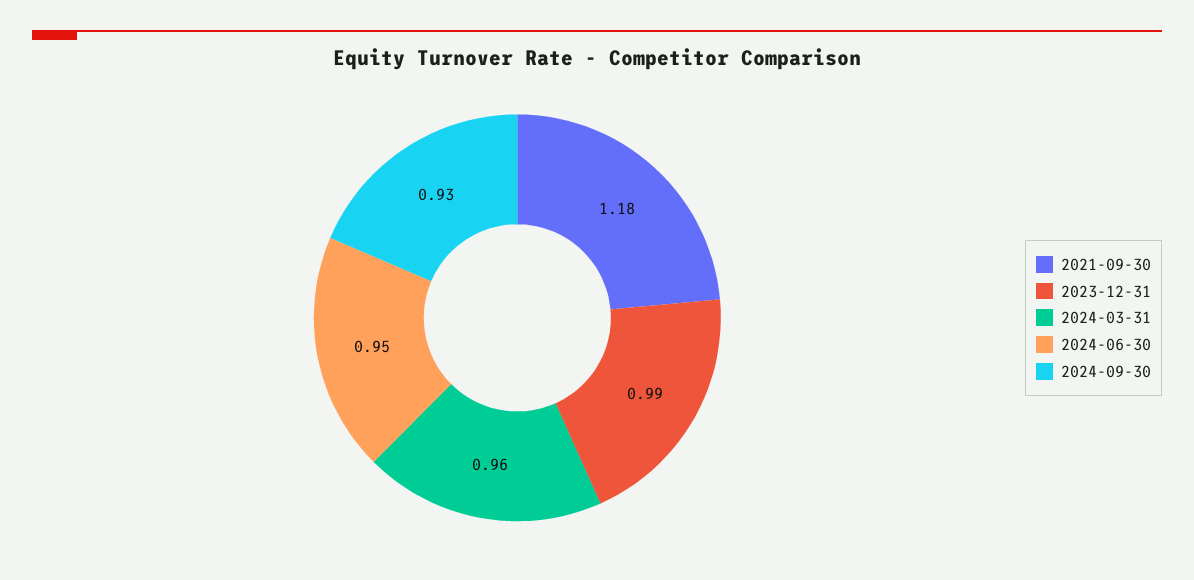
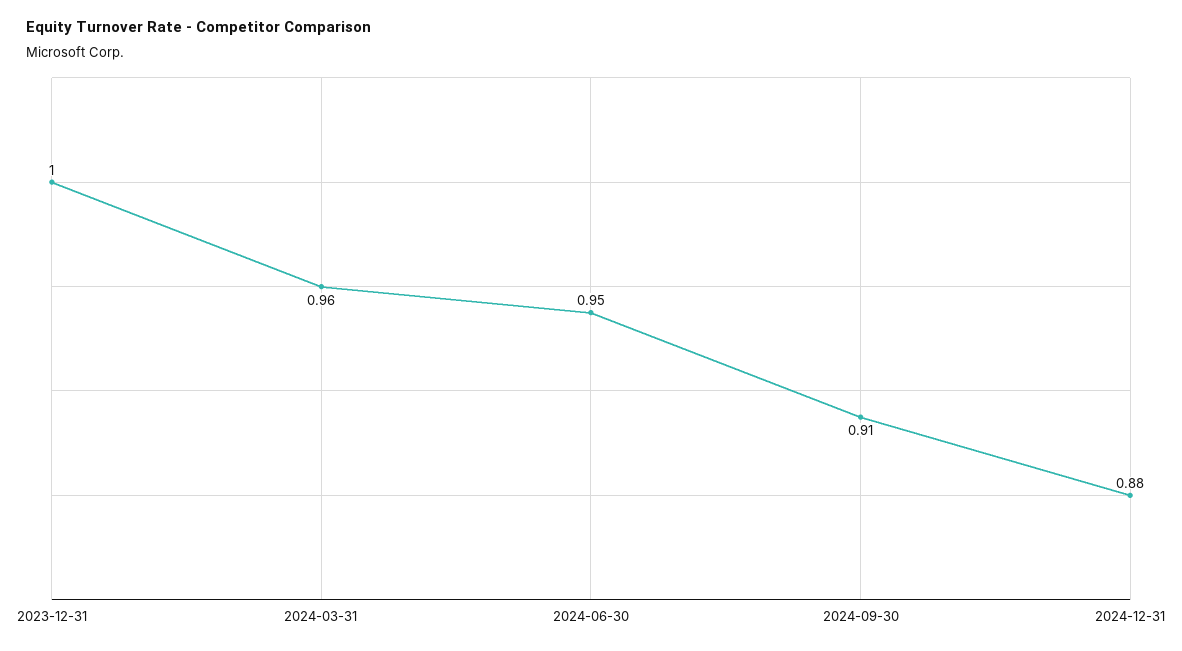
2021-09-30: 1.18 -> none
2023-12-31: 0.99 -> 1
2024-09-30: 0.93 -> 0.91
2024-12-31: none -> 0.88

